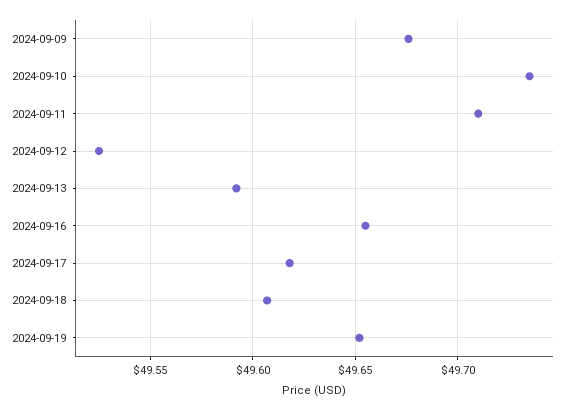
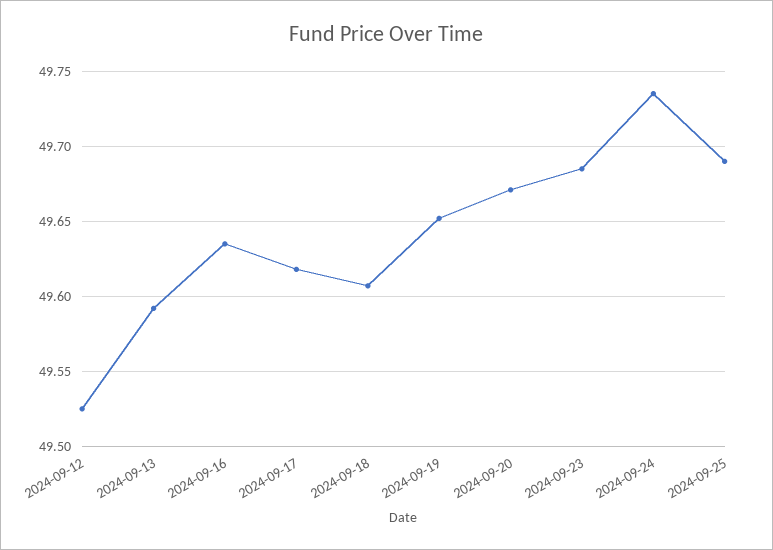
2024-09-09: 49.675 -> none
2024-09-10: 49.735 -> none
2024-09-11: 49.71 -> none
2024-09-16: 49.655 -> 49.635
2024-09-20: none -> 49.67
2024-09-23: none -> 49.685
2024-09-24: none -> 49.735
2024-09-25: none -> 49.69

